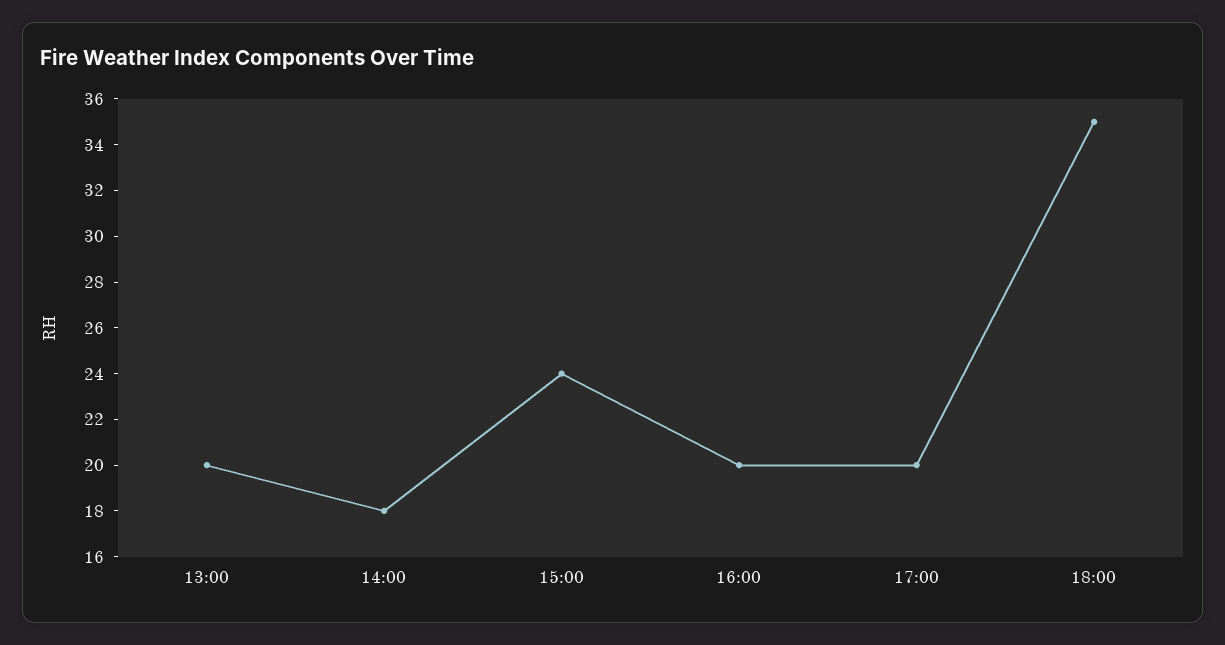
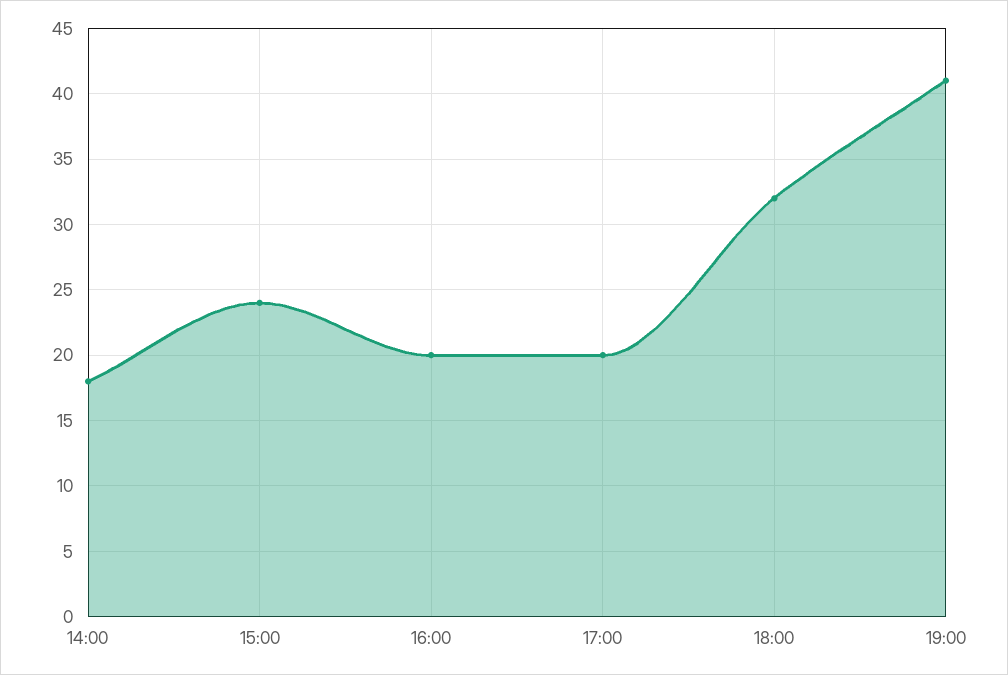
13:00: 20 -> none
18:00: 35 -> 32
19:00: none -> 41

